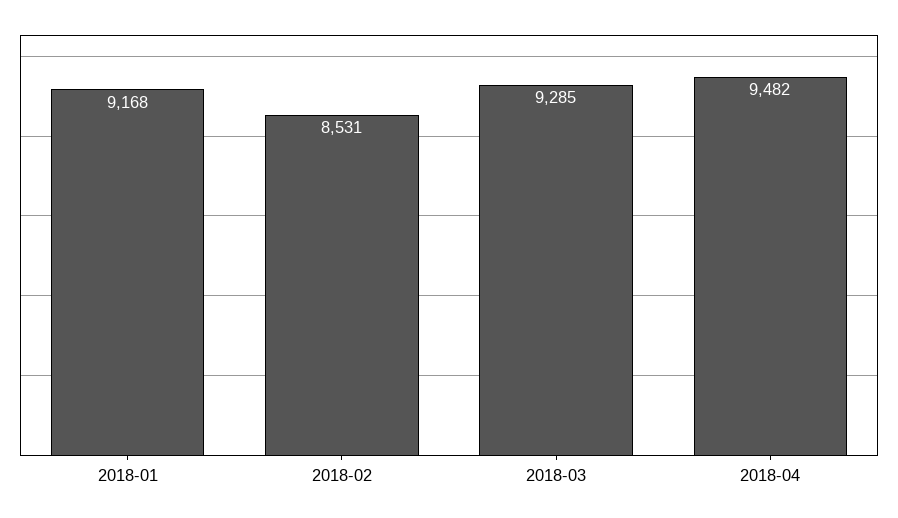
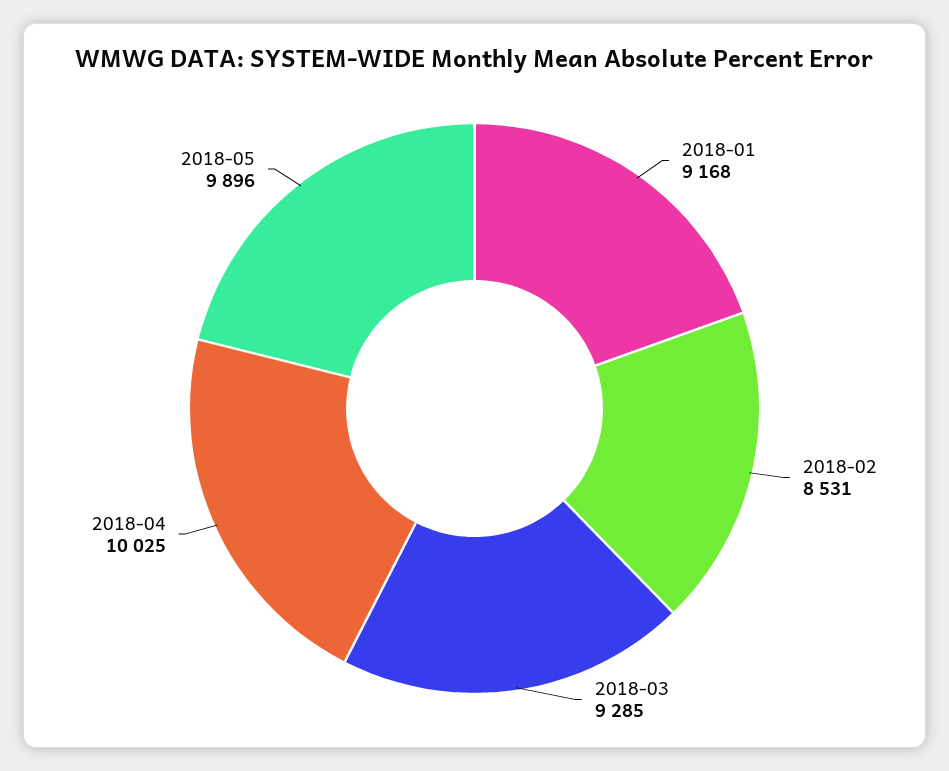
2018-04: 9482 -> 10025
2018-05: none -> 9896

